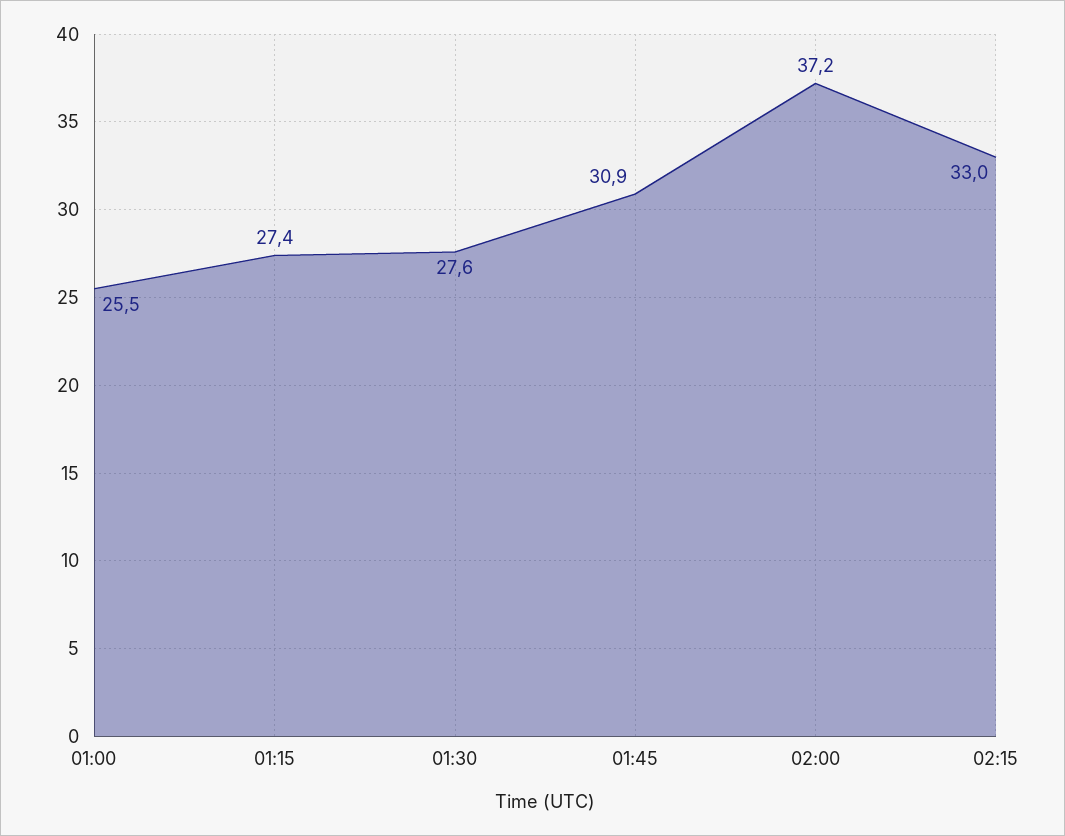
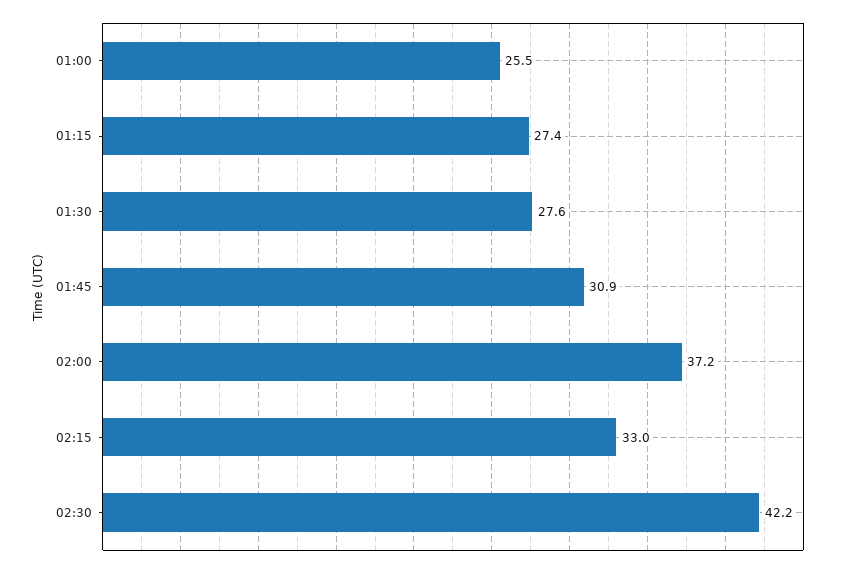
02:30: none -> 42.2

